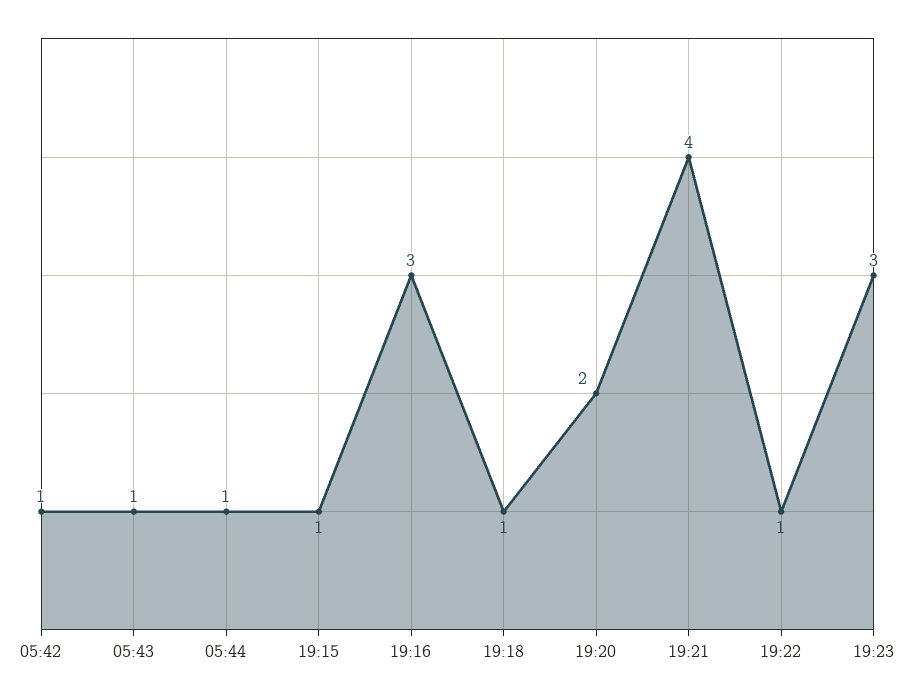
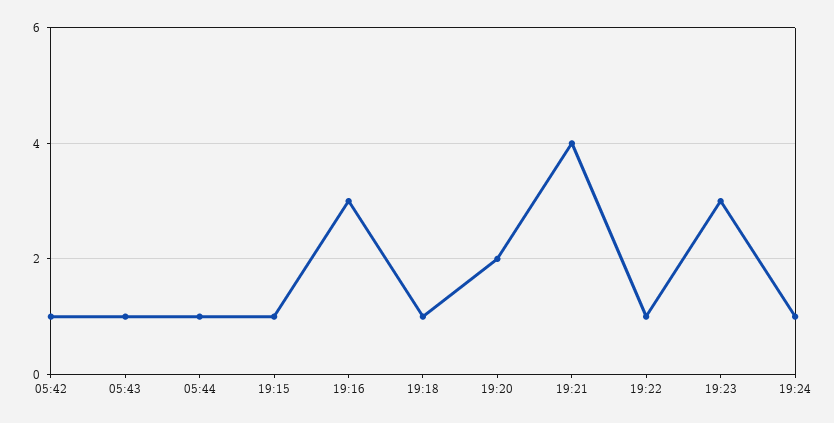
19:24: none -> 1

